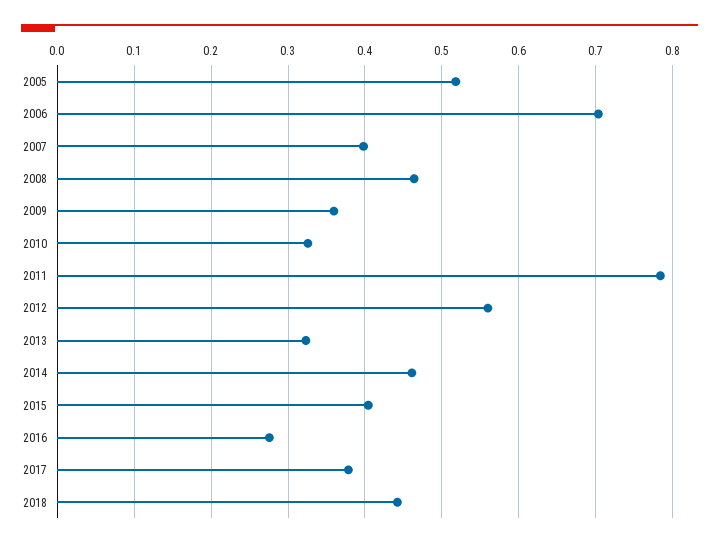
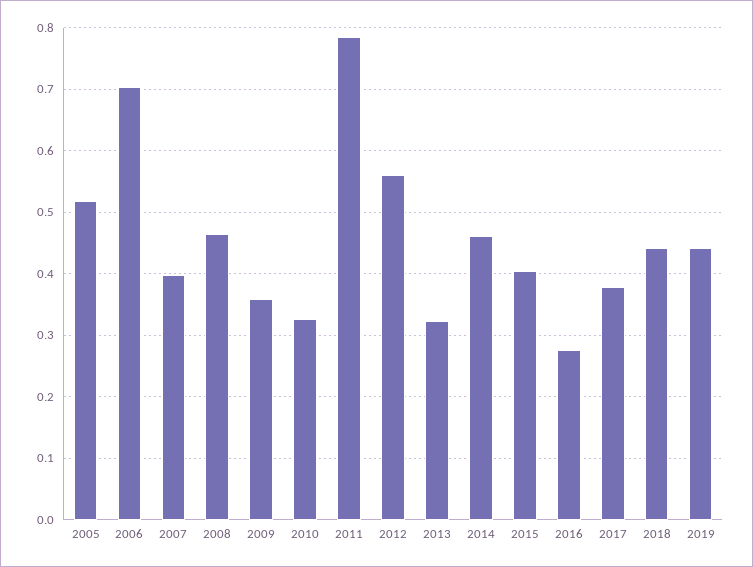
2019: none -> 0.44

